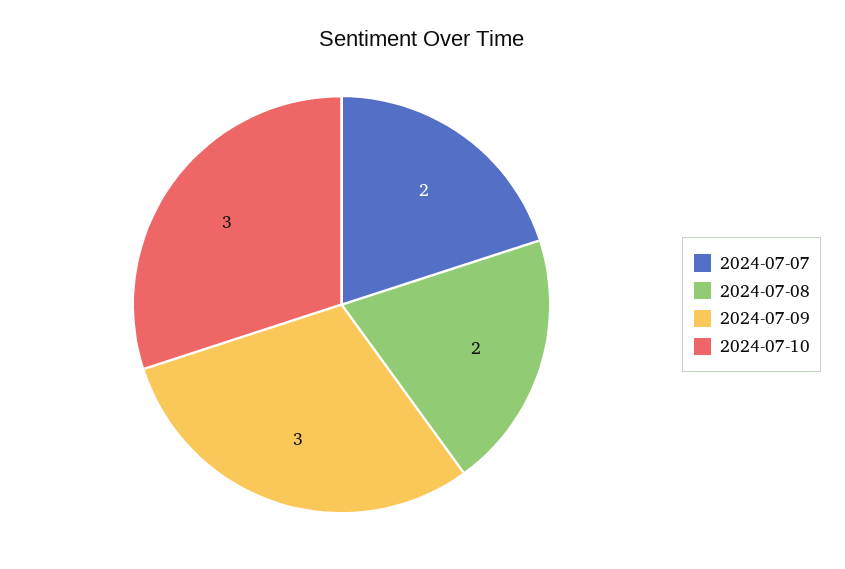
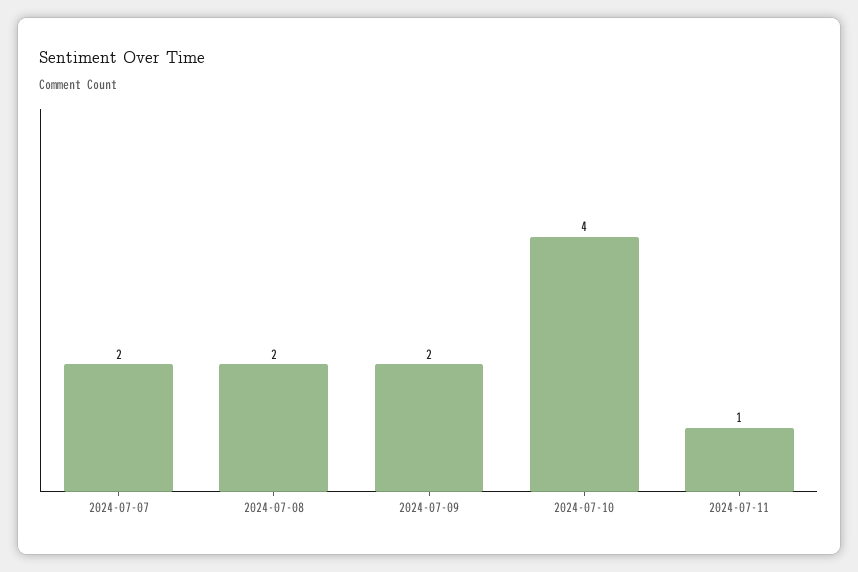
2024-07-09: 3 -> 2
2024-07-10: 3 -> 4
2024-07-11: none -> 1

